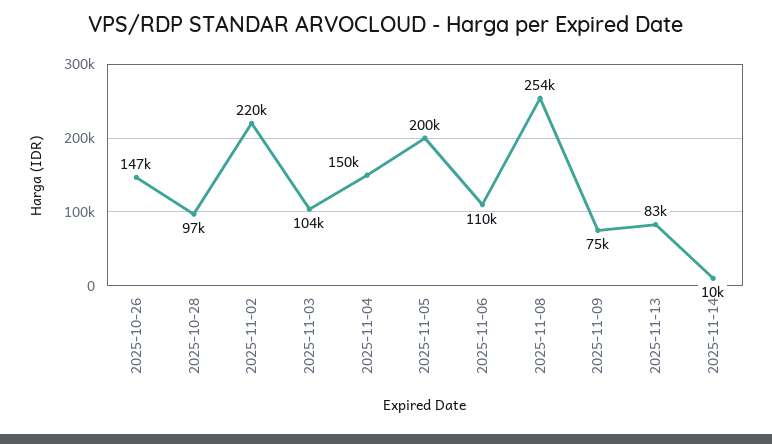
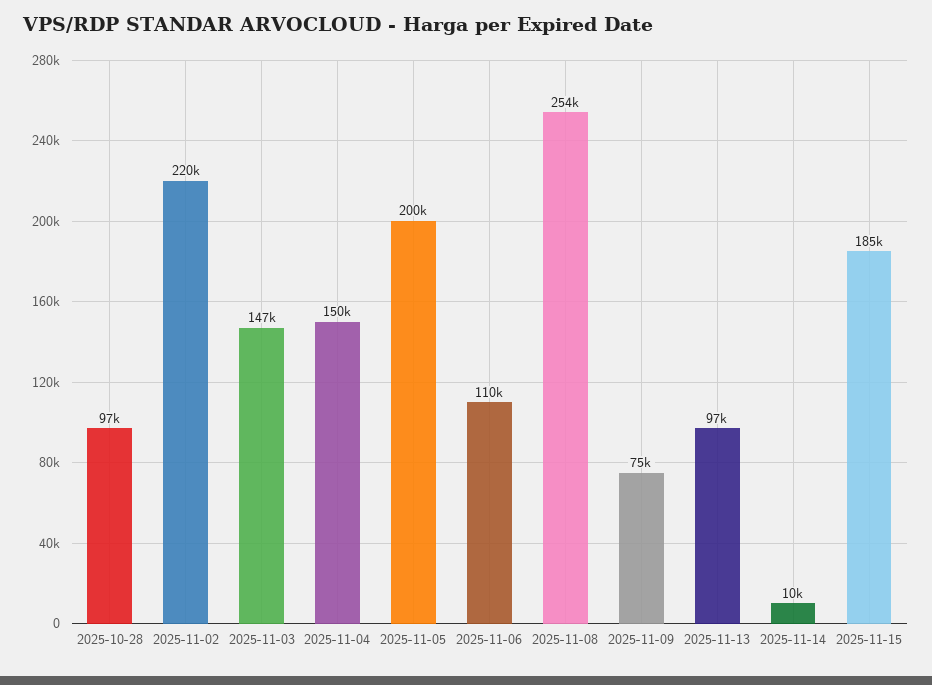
2025-10-26: 147000 -> none
2025-11-03: 104000 -> 147000
2025-11-13: 83000 -> 97000
2025-11-15: none -> 185000

